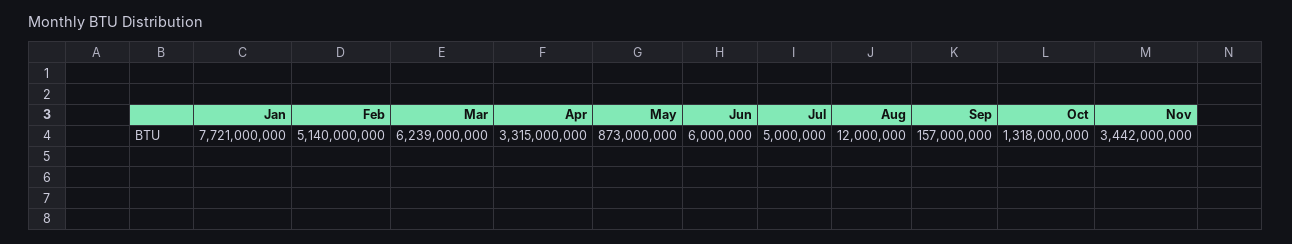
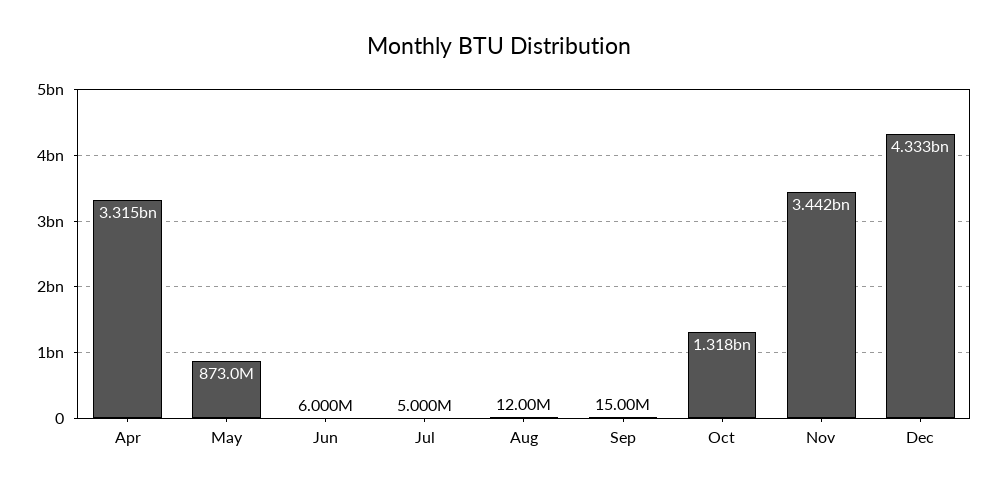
Jan: 7721000000 -> none
Feb: 5140000000 -> none
Mar: 6239000000 -> none
Sep: 157000000 -> 15000000
Dec: none -> 4333000000

